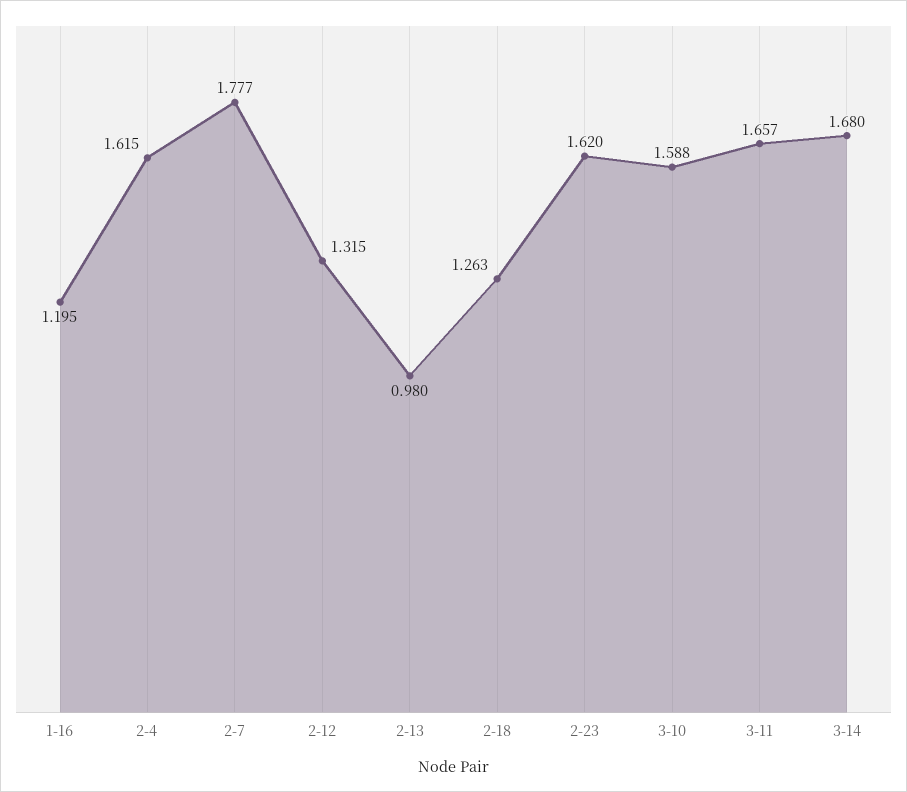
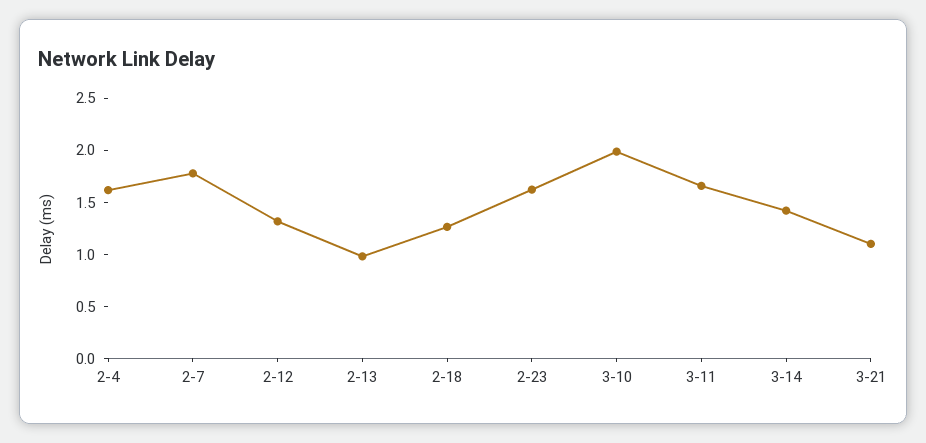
1-16: 1.195 -> none
3-10: 1.588 -> 2
3-14: 1.68 -> 1.4
3-21: none -> 1.1

